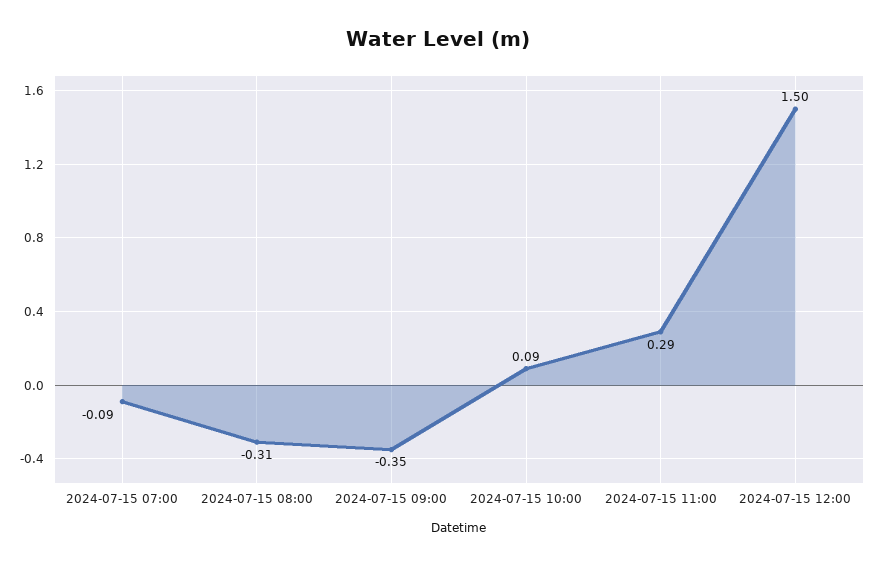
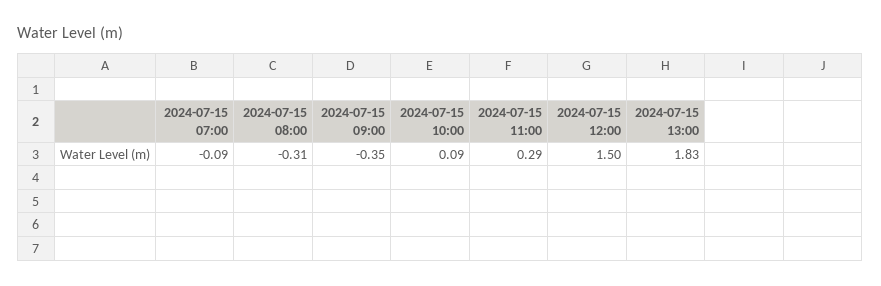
2024-07-15 13:00: none -> 1.83

